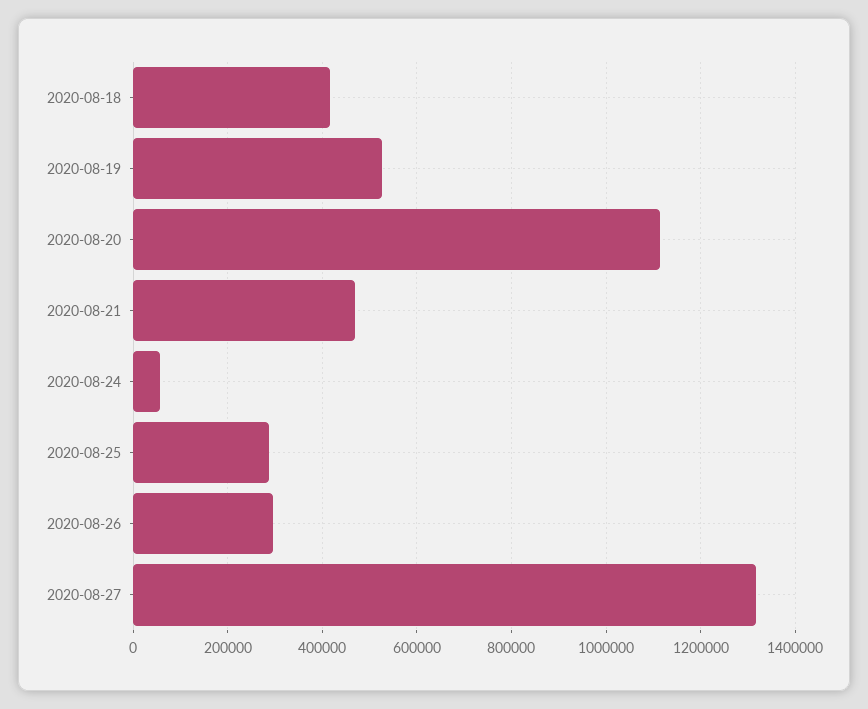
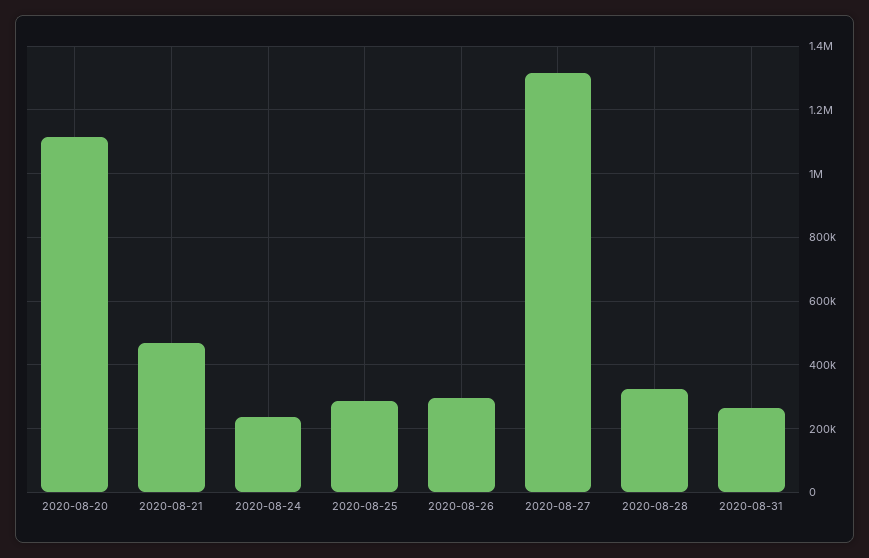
2020-08-18: 420000 -> none
2020-08-19: 520000 -> none
2020-08-24: 60000 -> 240000
2020-08-28: none -> 320000
2020-08-31: none -> 260000

